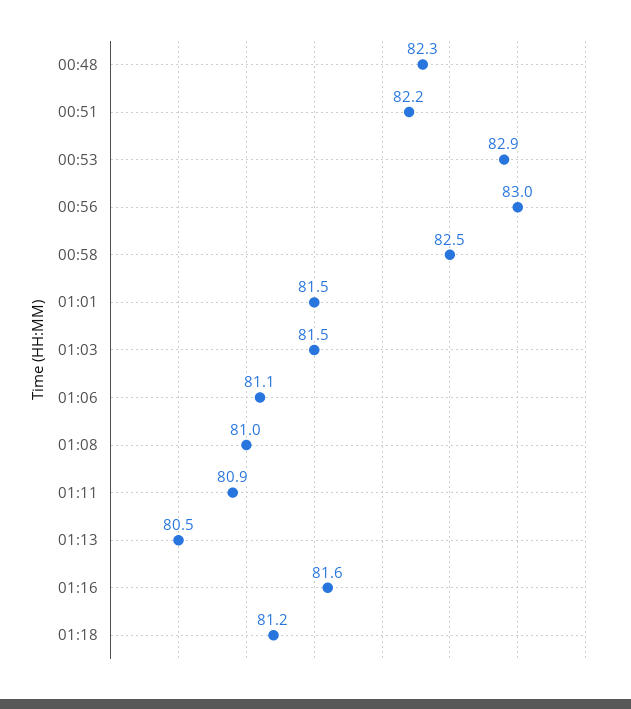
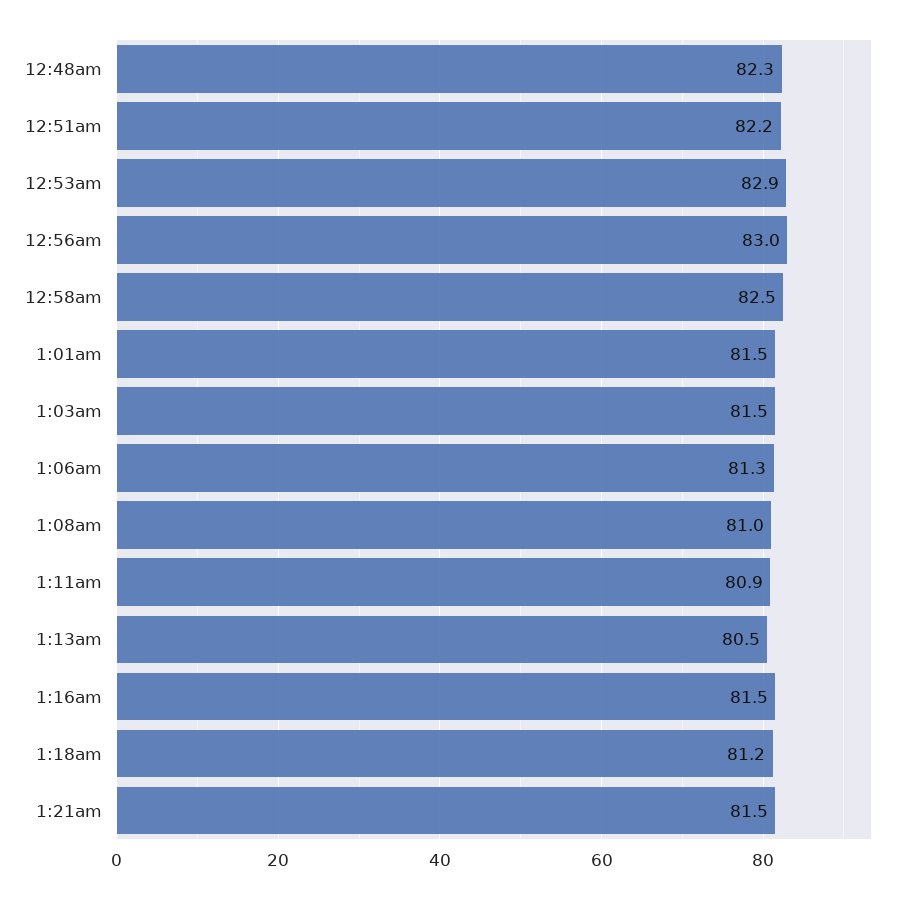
01:06: 81.1 -> 81.3
01:16: 81.6 -> 81.5
1:21am: none -> 81.5

